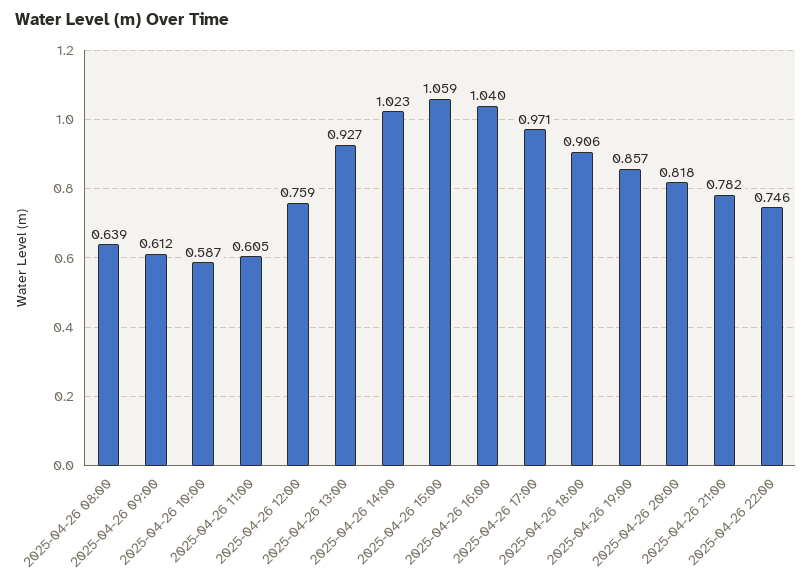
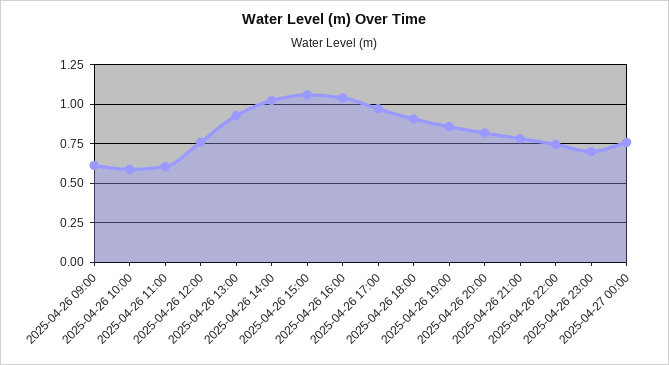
2025-04-26 08:00: 0.639 -> none
2025-04-26 23:00: none -> 0.7
2025-04-27 00:00: none -> 0.75

